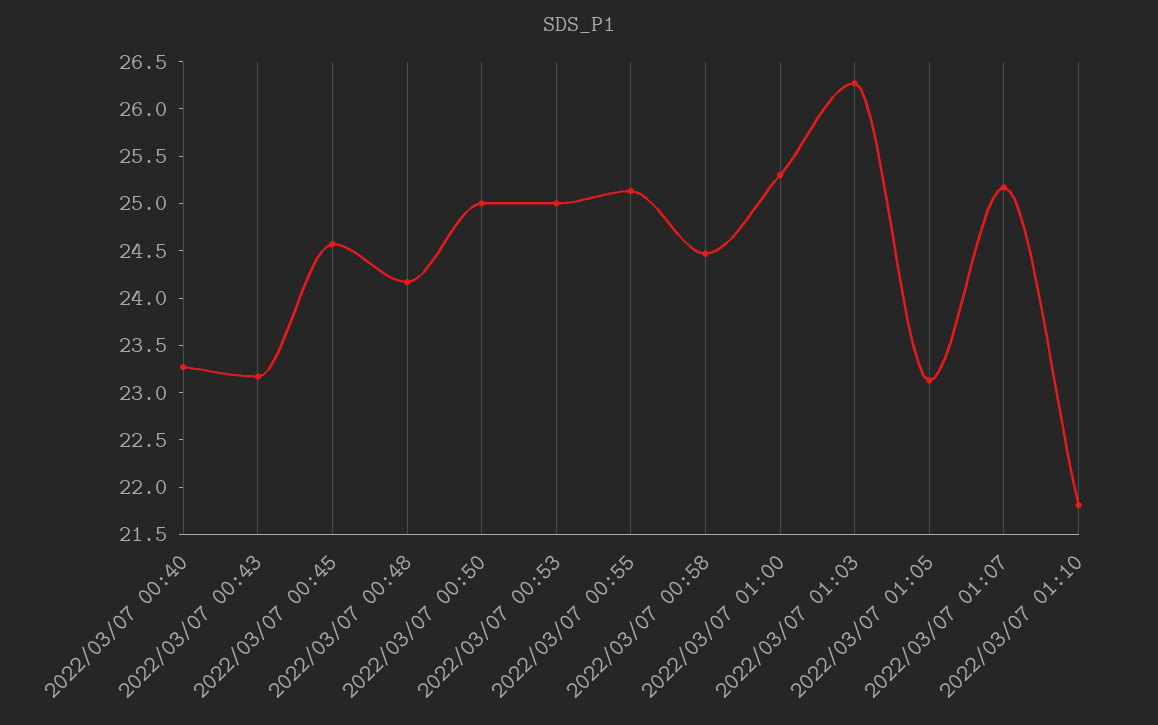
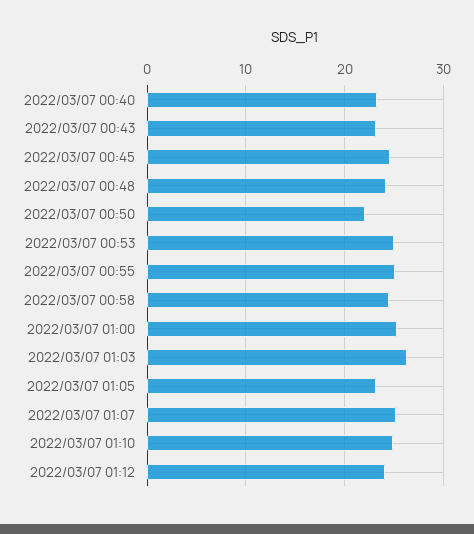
2022/03/07 00:50: 25 -> 22
2022/03/07 01:10: 21.8 -> 25
2022/03/07 01:12: none -> 24

